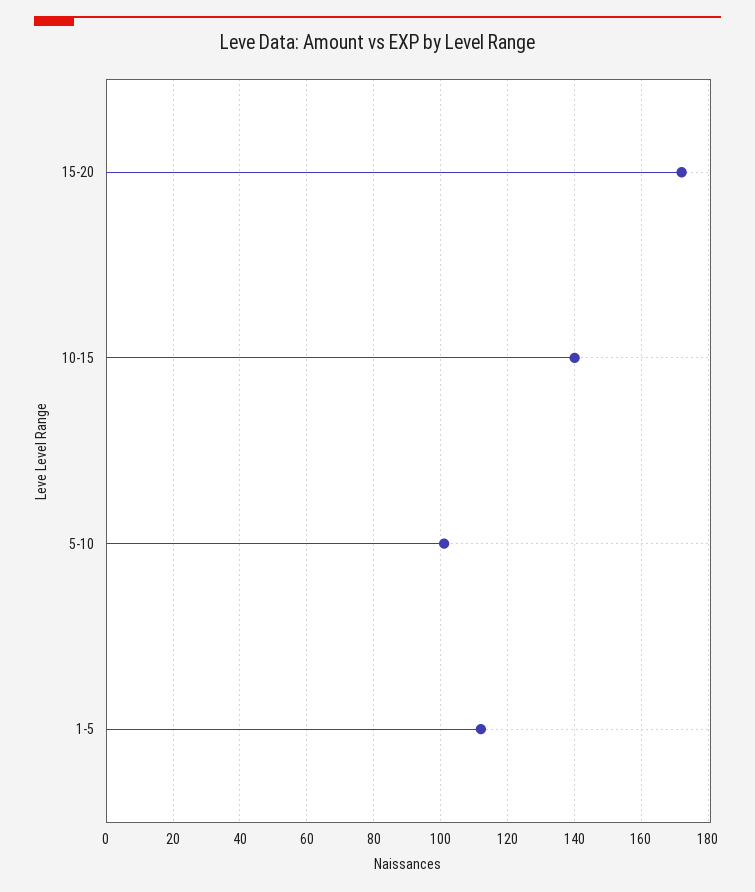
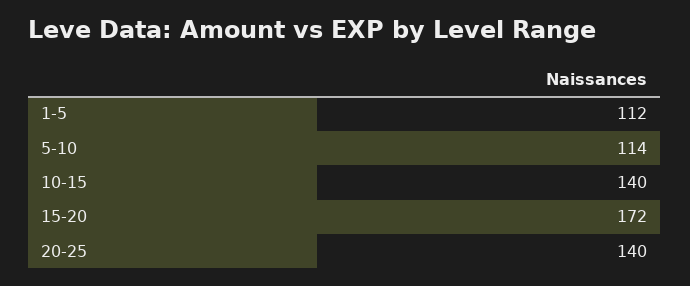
5-10: 100 -> 114
20-25: none -> 140

